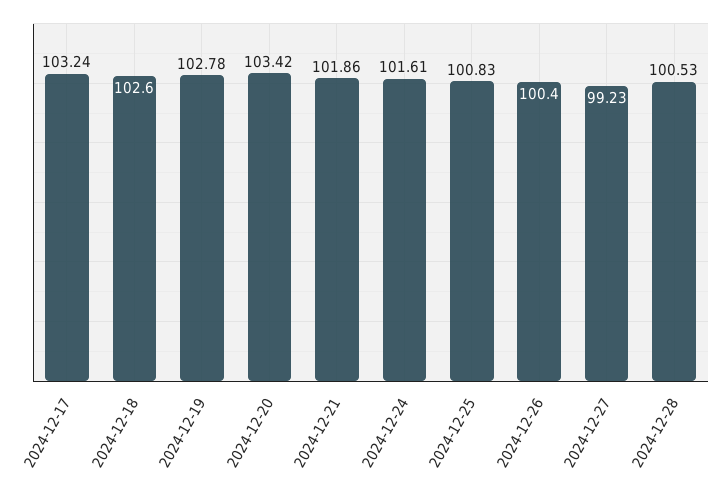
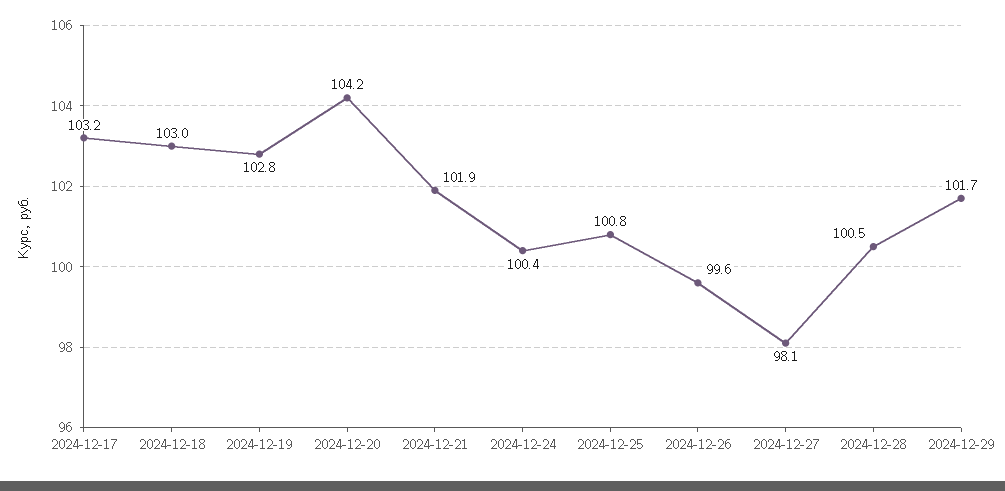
2024-12-18: 102.6 -> 103
2024-12-20: 103.42 -> 104.2
2024-12-24: 101.61 -> 100.4
2024-12-26: 100.4 -> 99.6
2024-12-27: 99.23 -> 98.1
2024-12-29: none -> 101.7

